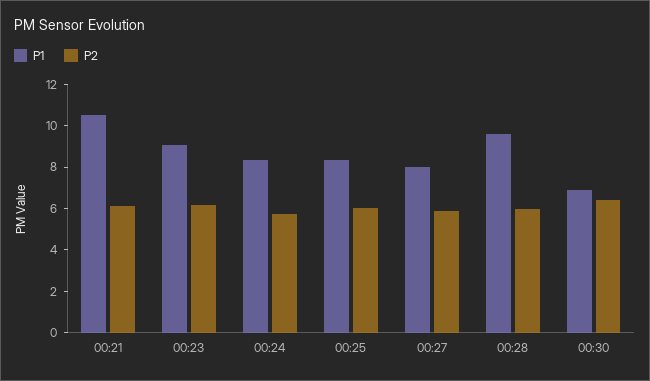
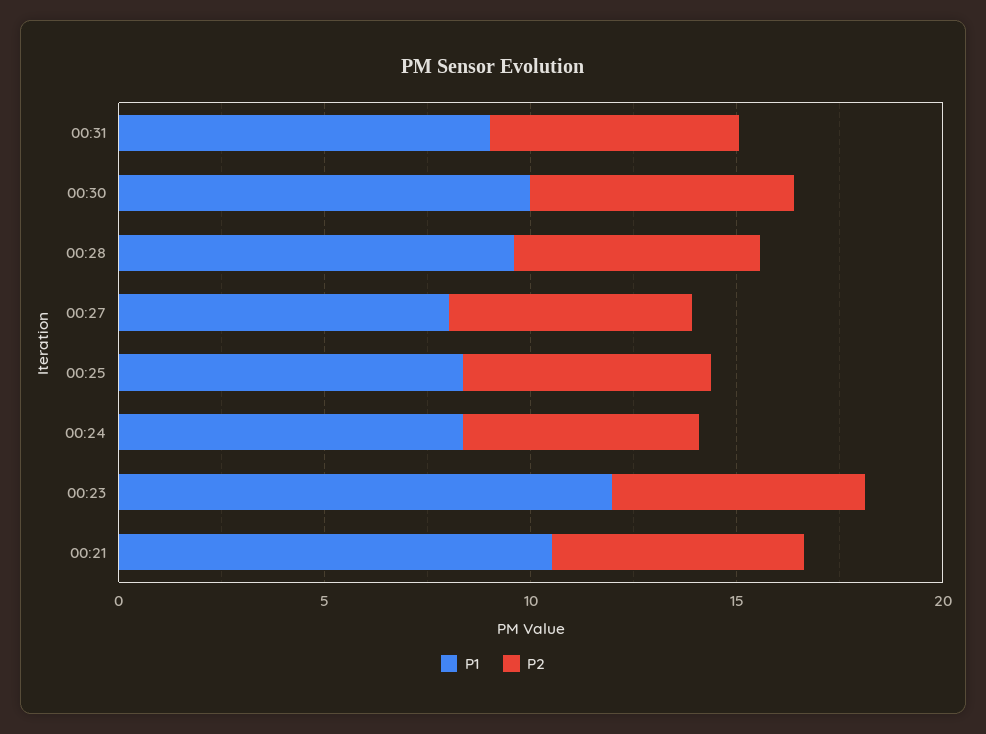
P1, 00:23: 9 -> 12
P1, 00:30: 7 -> 10
P1, 00:31: none -> 9
P2, 00:31: none -> 6

